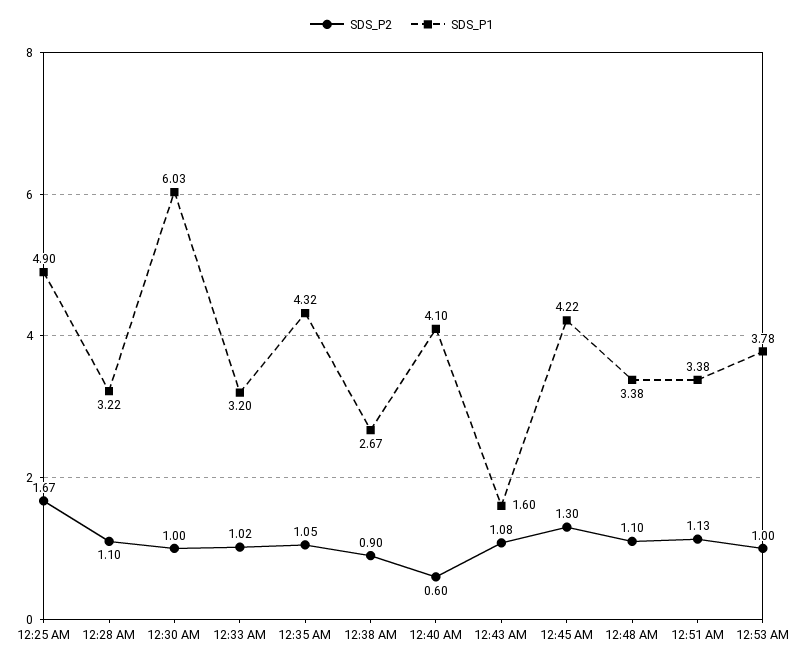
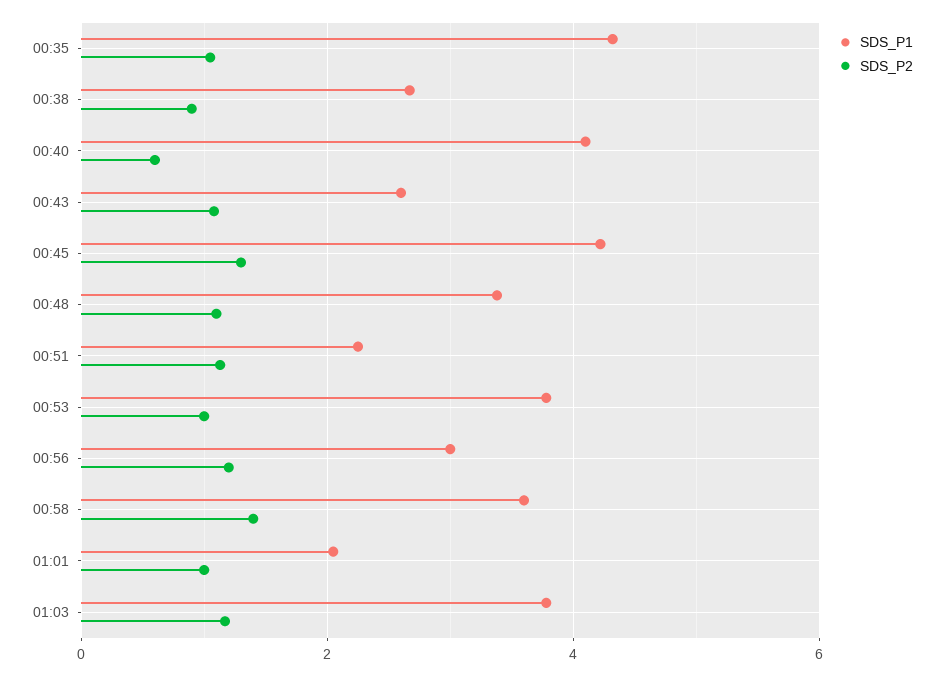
SDS_P2, 12:25 AM: 1.67 -> none
SDS_P1, 12:25 AM: 4.9 -> none
SDS_P2, 12:28 AM: 1.1 -> none
SDS_P1, 12:28 AM: 3.22 -> none
SDS_P2, 12:30 AM: 1 -> none
SDS_P1, 12:30 AM: 6.03 -> none
SDS_P2, 12:33 AM: 1.02 -> none
SDS_P1, 12:33 AM: 3.2 -> none
SDS_P1, 12:43 AM: 1.6 -> 2.6
SDS_P1, 12:51 AM: 3.38 -> 2.2
SDS_P1, 00:56: none -> 3
SDS_P2, 00:56: none -> 1.2
SDS_P1, 00:58: none -> 3.6
SDS_P2, 00:58: none -> 1.4
SDS_P1, 01:01: none -> 2
SDS_P2, 01:01: none -> 1
SDS_P1, 01:03: none -> 3.8
SDS_P2, 01:03: none -> 1.2

